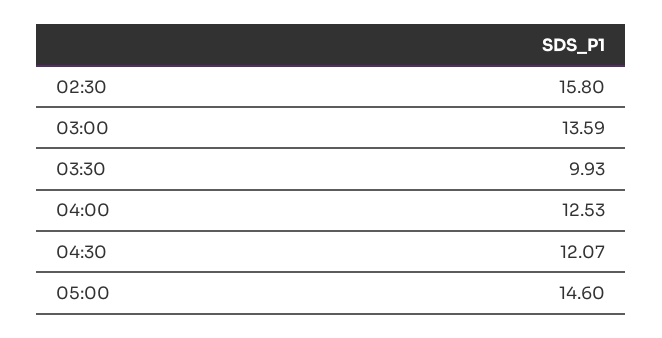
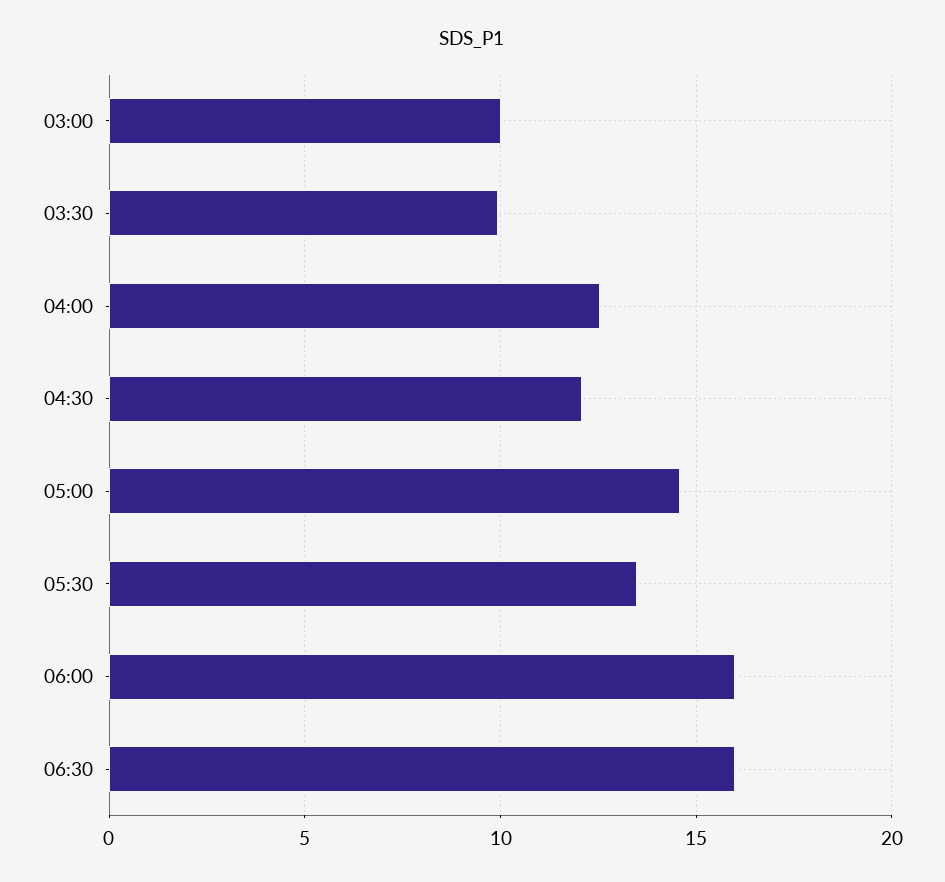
02:30: 15.8 -> none
03:00: 13.59 -> 10
05:30: none -> 13.5
06:00: none -> 16
06:30: none -> 16

